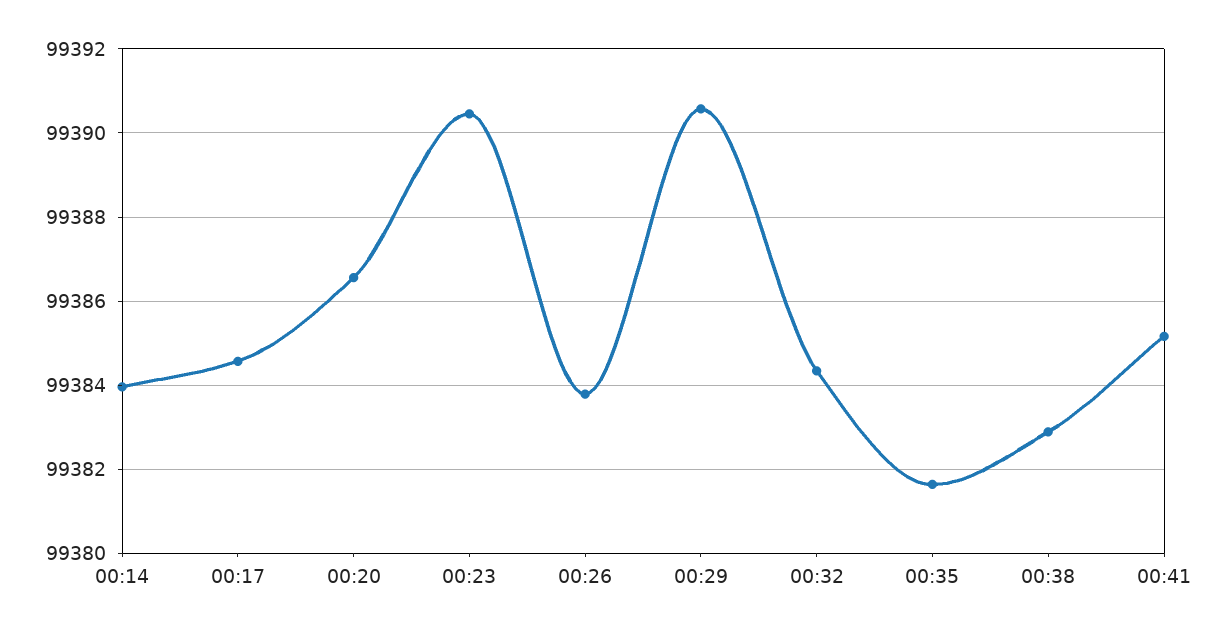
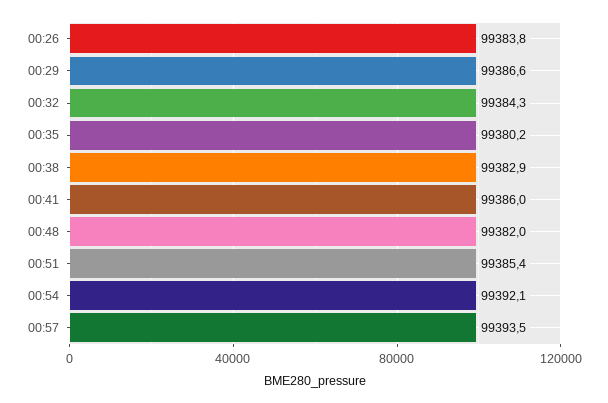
00:14: 99384 -> none
00:17: 99384.6 -> none
00:20: 99386.6 -> none
00:23: 99390.4 -> none
00:29: 99390.6 -> 99386.6
00:35: 99381.6 -> 99380.2
00:41: 99385.2 -> 99386
00:48: none -> 99382
00:51: none -> 99385.4
00:54: none -> 99392.1
00:57: none -> 99393.5

